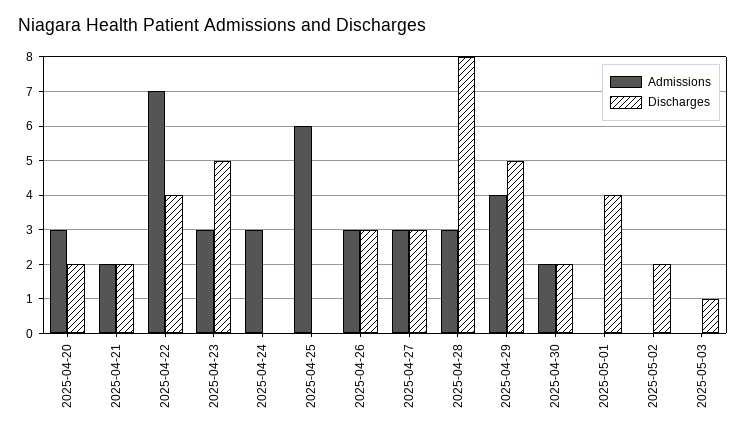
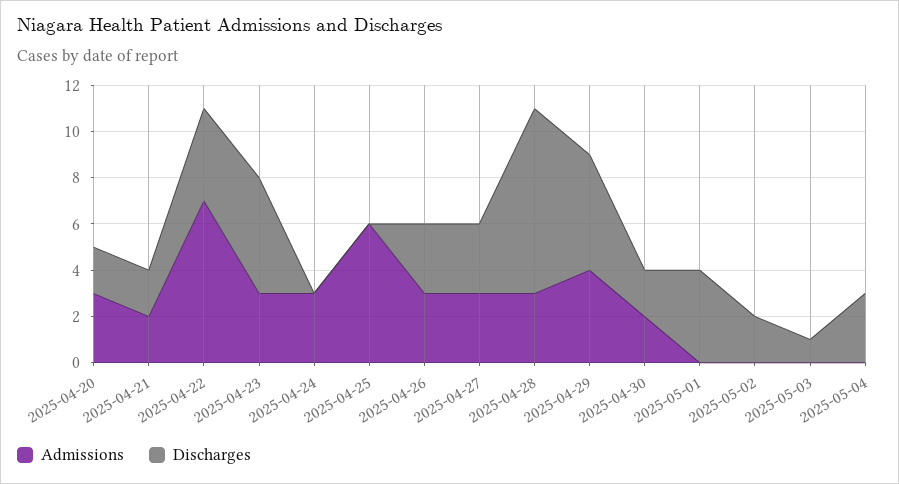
Admissions, 2025-05-04: none -> 0
Discharges, 2025-05-04: none -> 3

